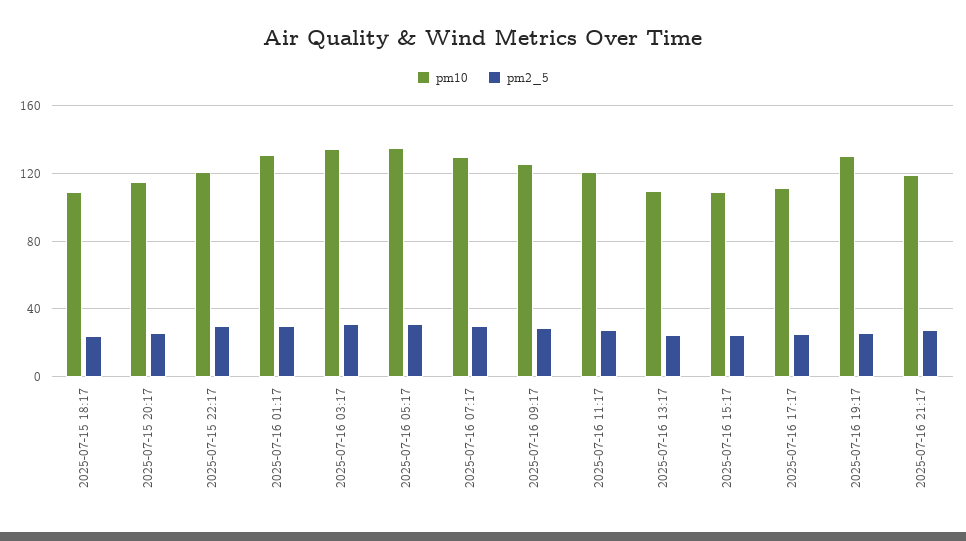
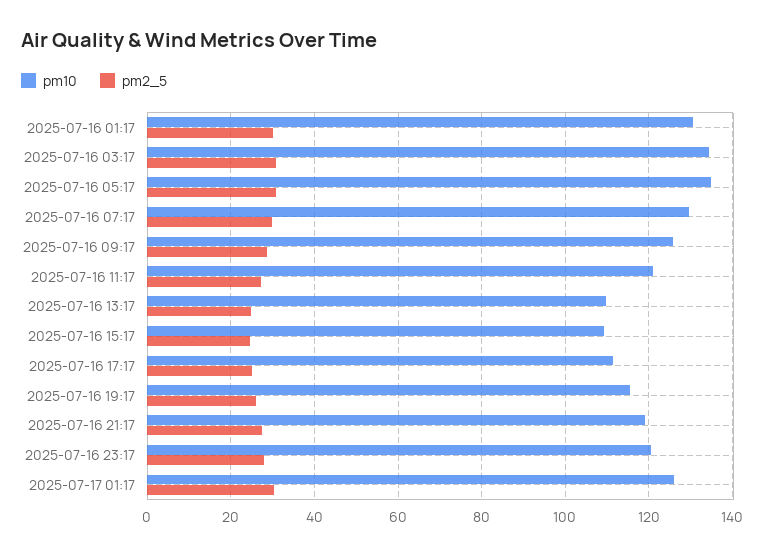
pm10, 2025-07-15 18:17: 110 -> none
pm2_5, 2025-07-15 18:17: 25 -> none
pm10, 2025-07-15 20:17: 115 -> none
pm2_5, 2025-07-15 20:17: 25 -> none
pm10, 2025-07-15 22:17: 120 -> none
pm2_5, 2025-07-15 22:17: 30 -> none
pm10, 2025-07-16 19:17: 130 -> 116
pm10, 2025-07-16 23:17: none -> 120
pm2_5, 2025-07-16 23:17: none -> 28
pm10, 2025-07-17 01:17: none -> 126
pm2_5, 2025-07-17 01:17: none -> 30

